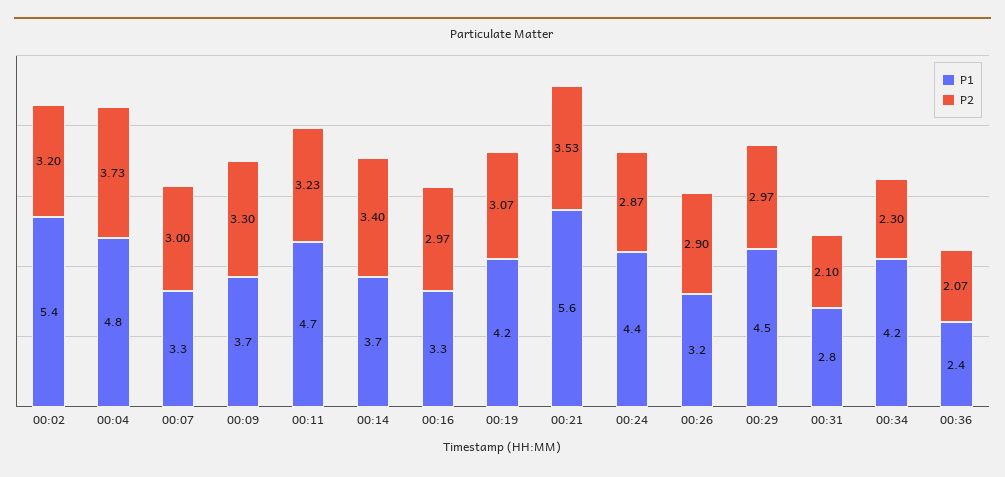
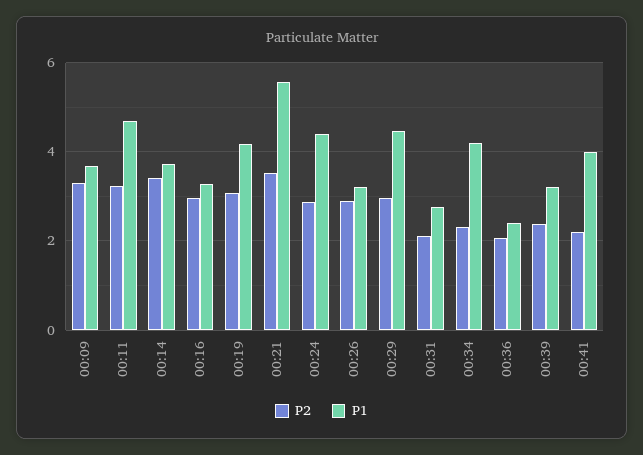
P1, 00:02: 5.4 -> none
P2, 00:02: 3.2 -> none
P1, 00:04: 4.8 -> none
P2, 00:04: 3.73 -> none
P1, 00:07: 3.3 -> none
P2, 00:07: 3 -> none
P2, 00:39: none -> 2.4
P1, 00:39: none -> 3.2
P2, 00:41: none -> 2.2
P1, 00:41: none -> 4

